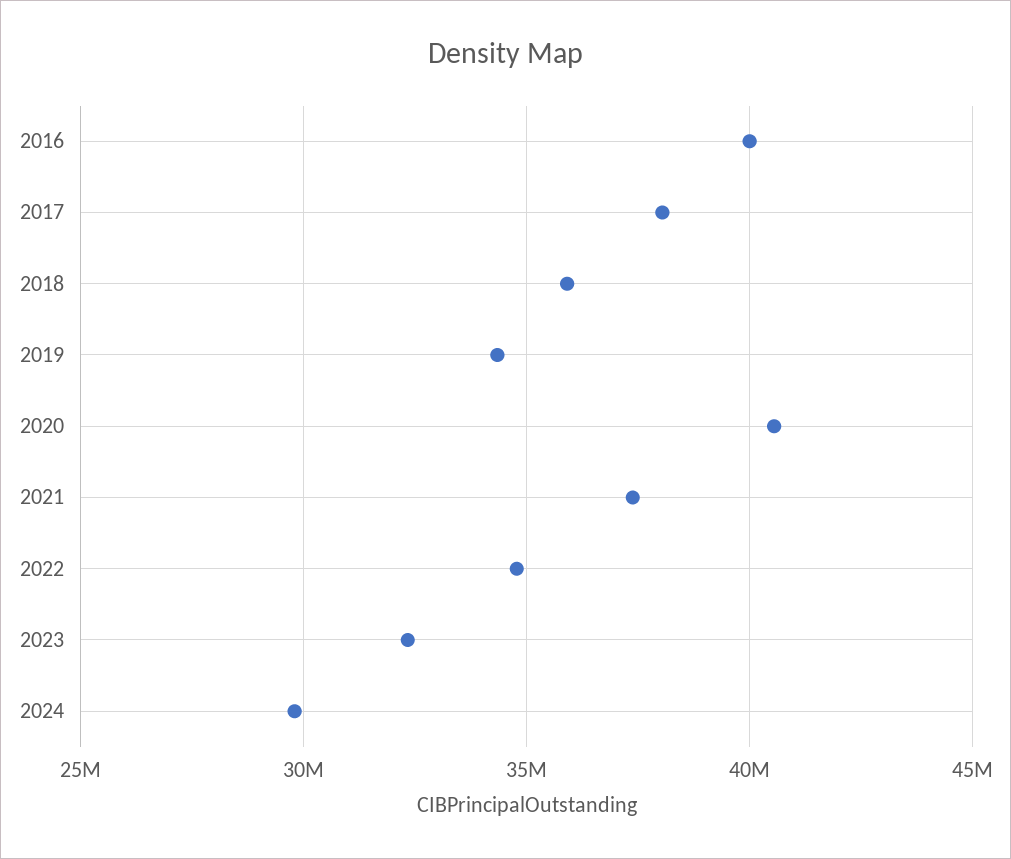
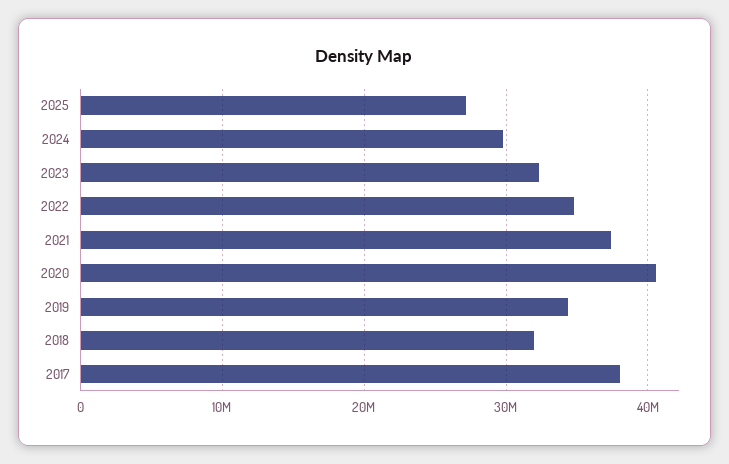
2016: 40000000 -> none
2018: 36000000 -> 32000000
2025: none -> 27000000

